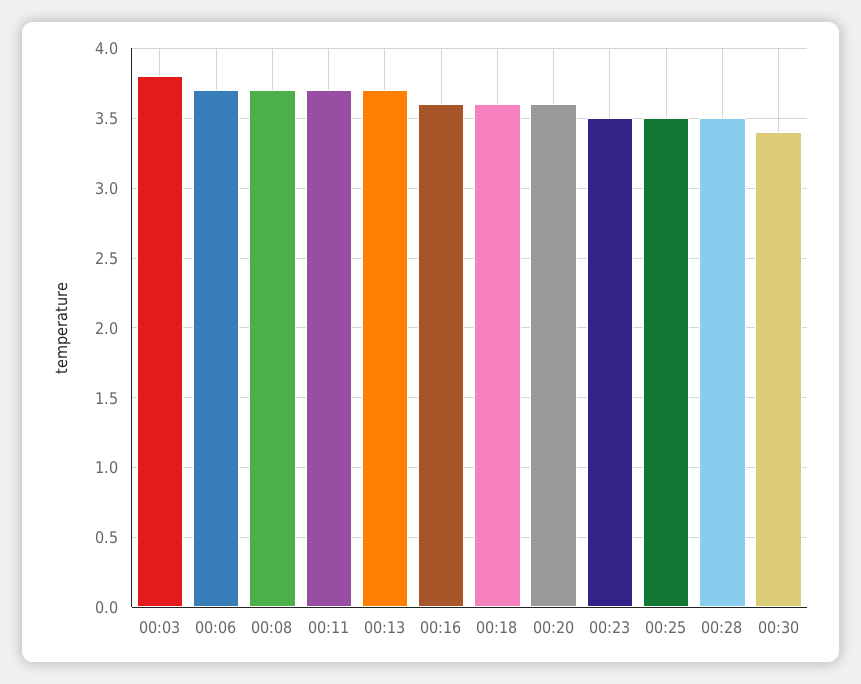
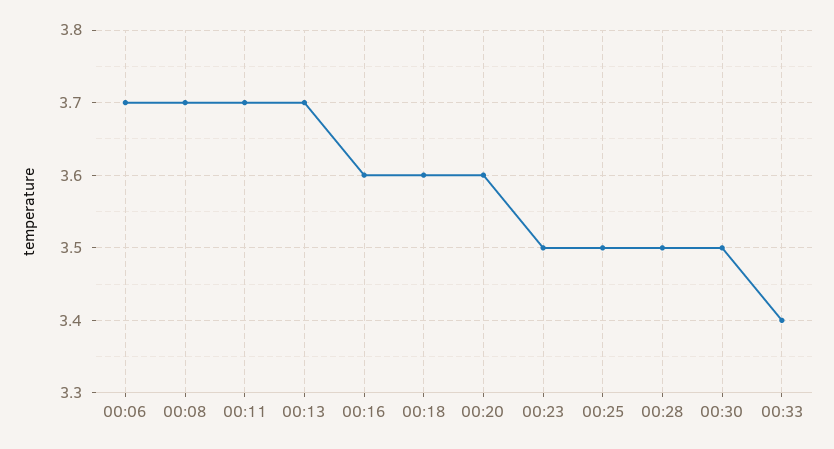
00:03: 3.8 -> none
00:30: 3.4 -> 3.5
00:33: none -> 3.4

